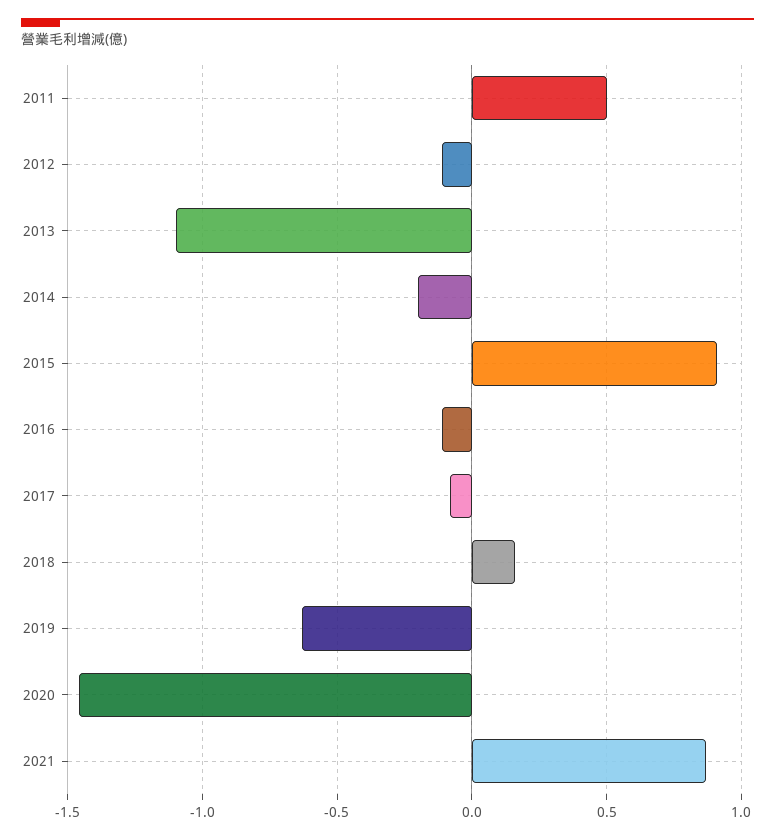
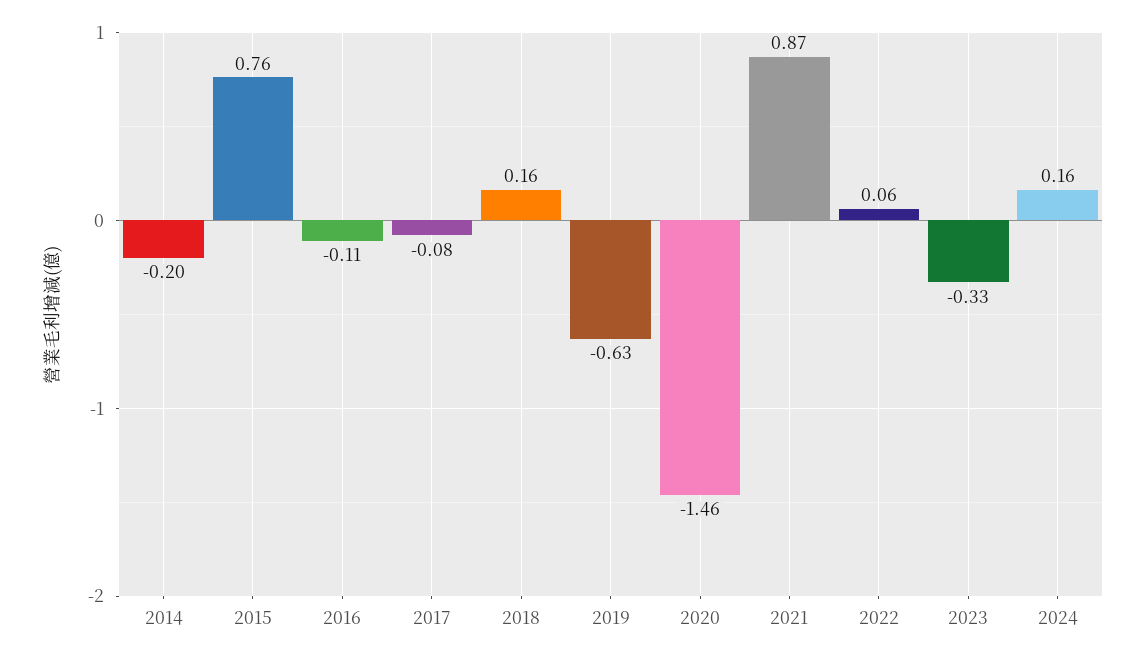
2011: 0.5 -> none
2012: -0.1 -> none
2013: -1.1 -> none
2015: 0.9 -> 0.76
2022: none -> 0.06
2023: none -> -0.33
2024: none -> 0.16

